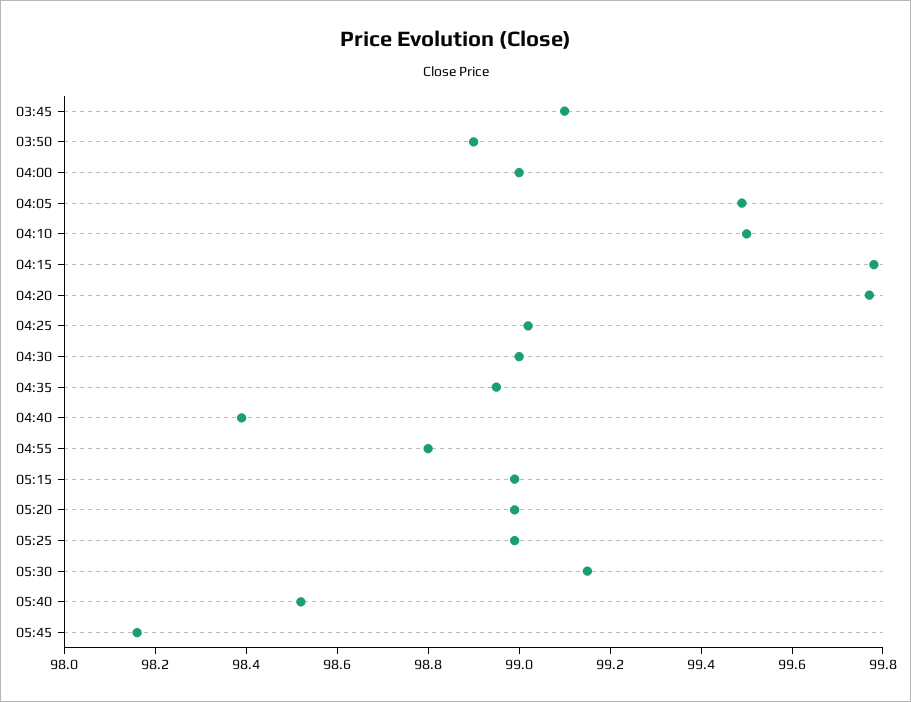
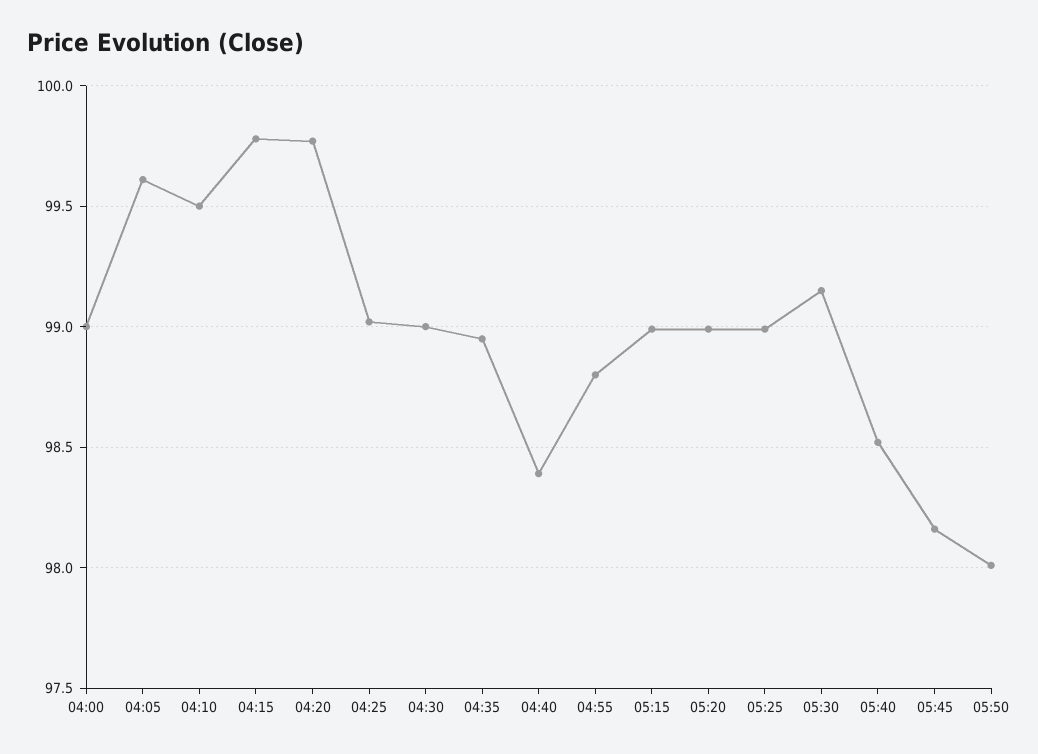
03:45: 99.1 -> none
03:50: 98.9 -> none
04:05: 99.5 -> 99.6
05:50: none -> 98

